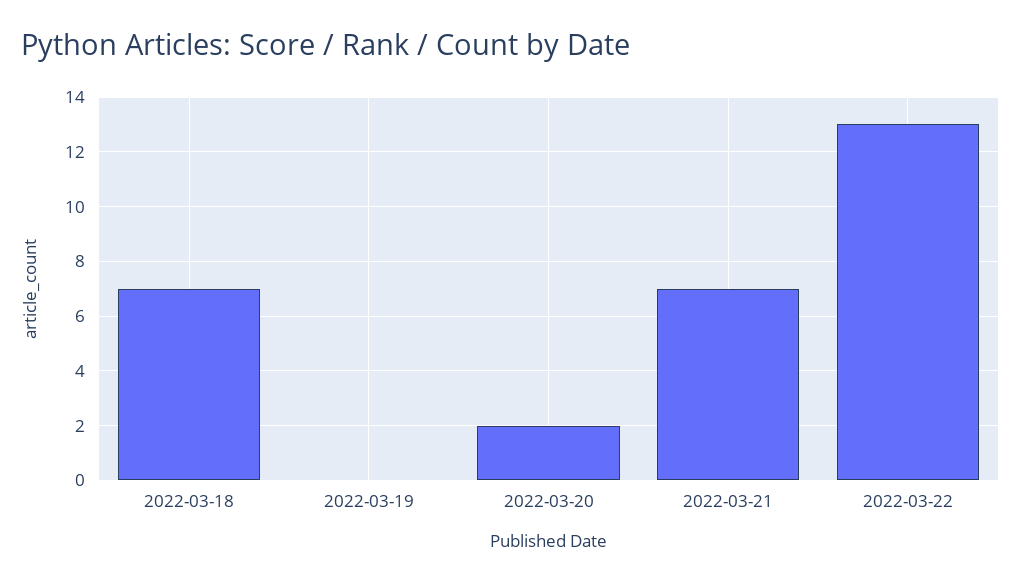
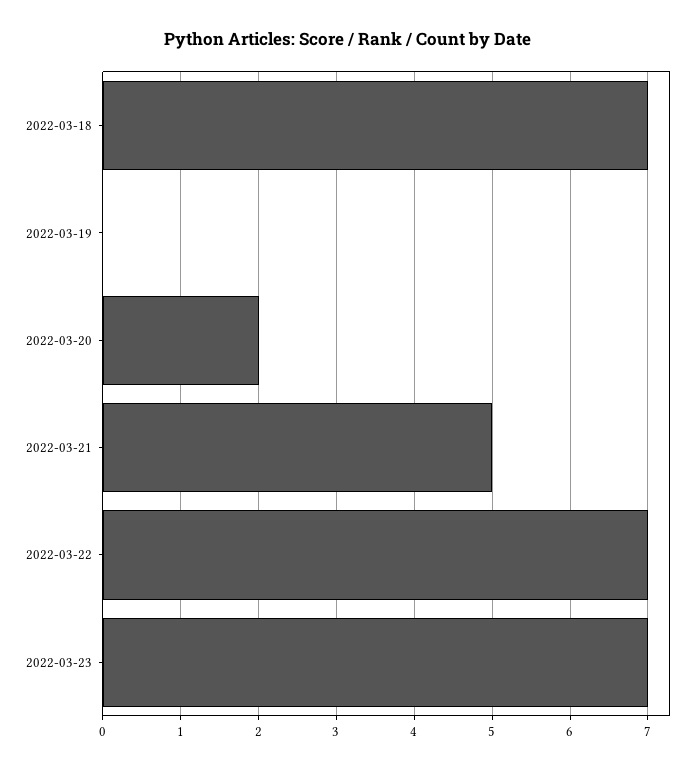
2022-03-21: 7 -> 5
2022-03-22: 13 -> 7
2022-03-23: none -> 7

